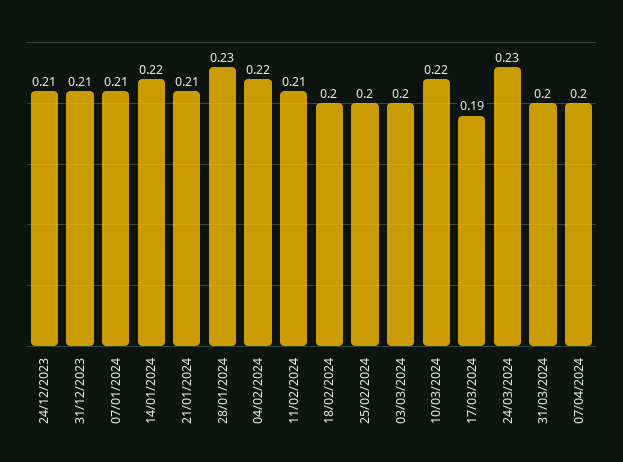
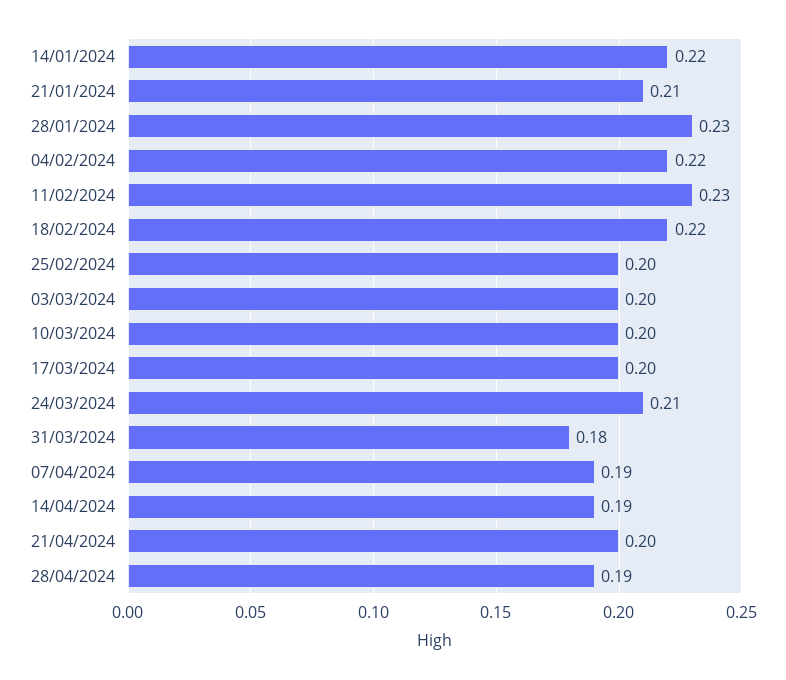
24/12/2023: 0.21 -> none
31/12/2023: 0.21 -> none
07/01/2024: 0.21 -> none
11/02/2024: 0.21 -> 0.23
18/02/2024: 0.2 -> 0.22
10/03/2024: 0.22 -> 0.2
17/03/2024: 0.19 -> 0.2
24/03/2024: 0.23 -> 0.21
31/03/2024: 0.2 -> 0.18
07/04/2024: 0.2 -> 0.19
14/04/2024: none -> 0.19
21/04/2024: none -> 0.2
28/04/2024: none -> 0.19

